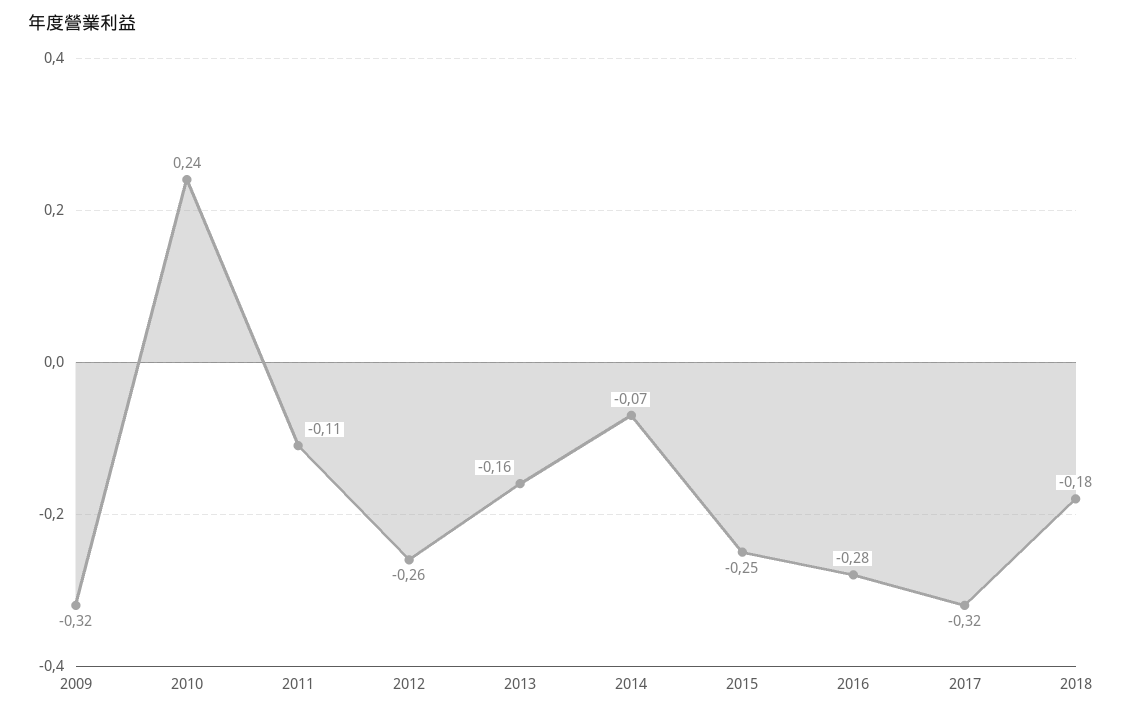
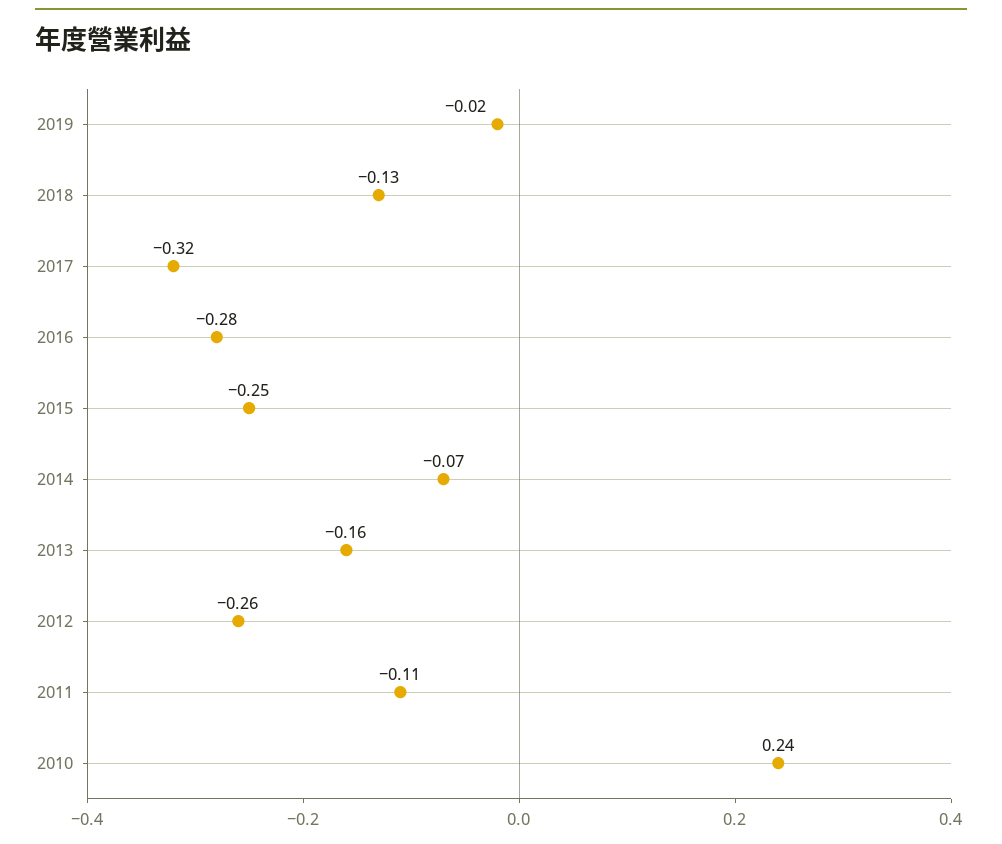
2009: -0.32 -> none
2018: -0.18 -> -0.13
2019: none -> -0.02

